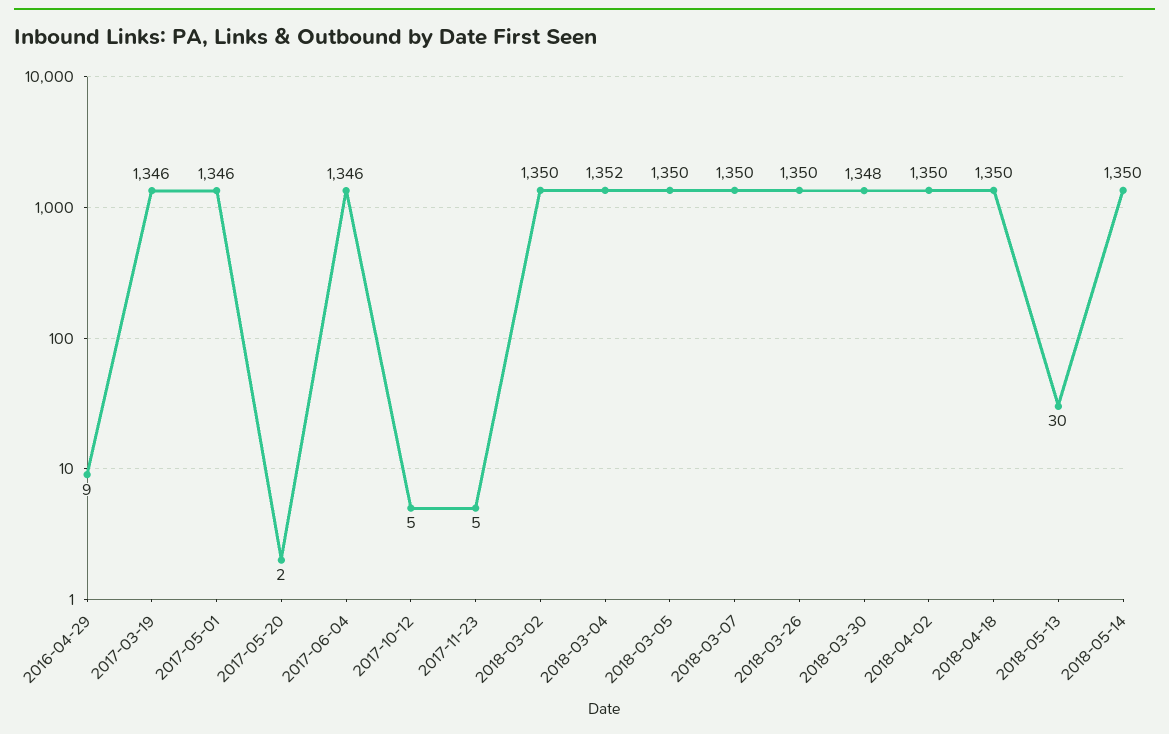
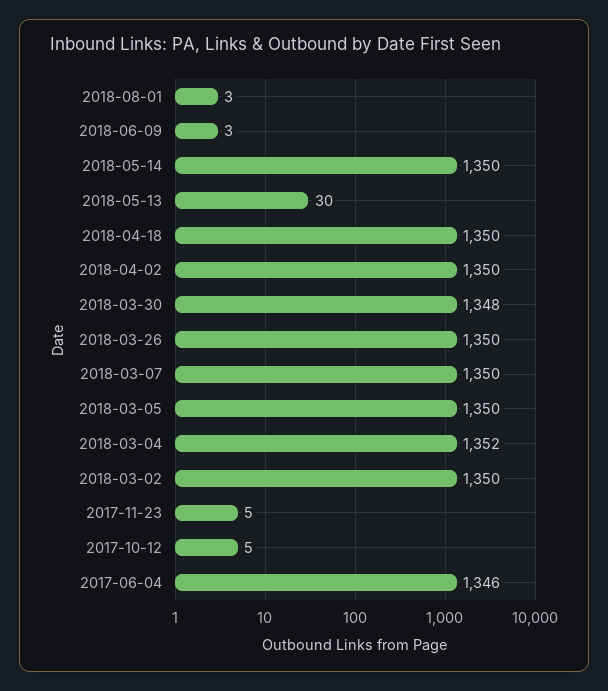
2016-04-29: 9 -> none
2017-03-19: 1346 -> none
2017-05-01: 1346 -> none
2017-05-20: 2 -> none
2018-08-01: none -> 3
2018-06-09: none -> 3

